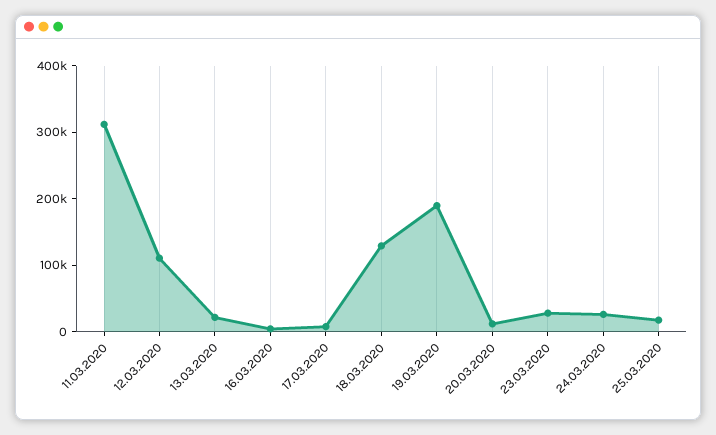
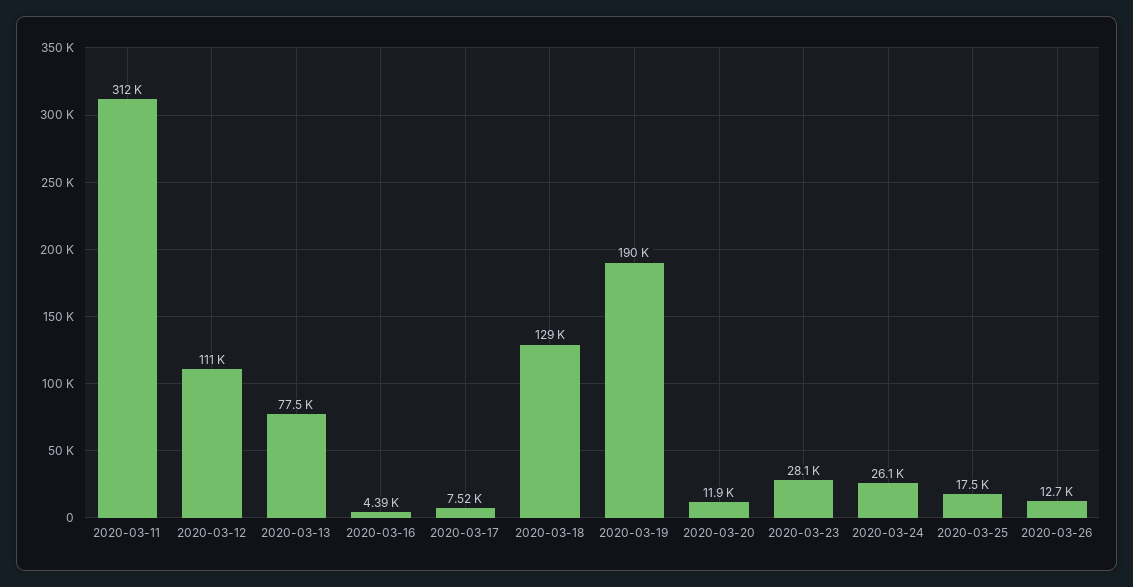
13.03.2020: 20000 -> 77500
2020-03-26: none -> 12700

